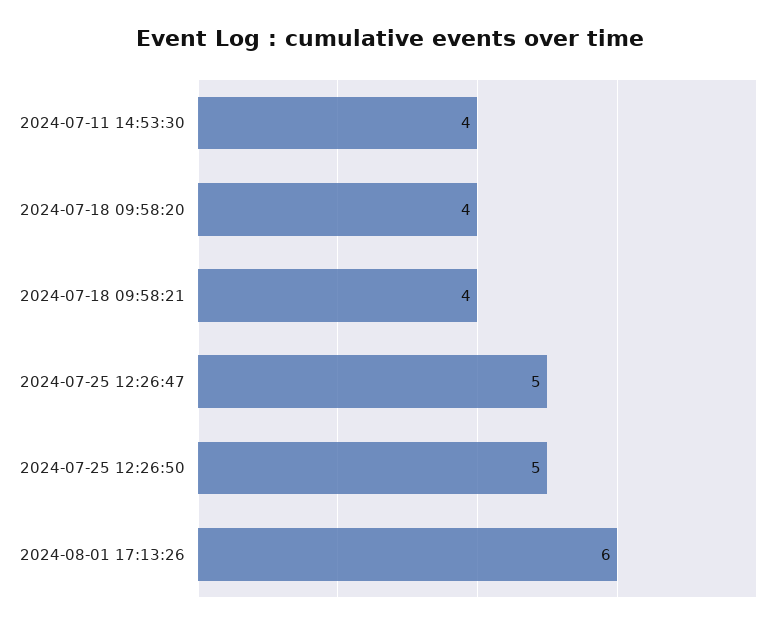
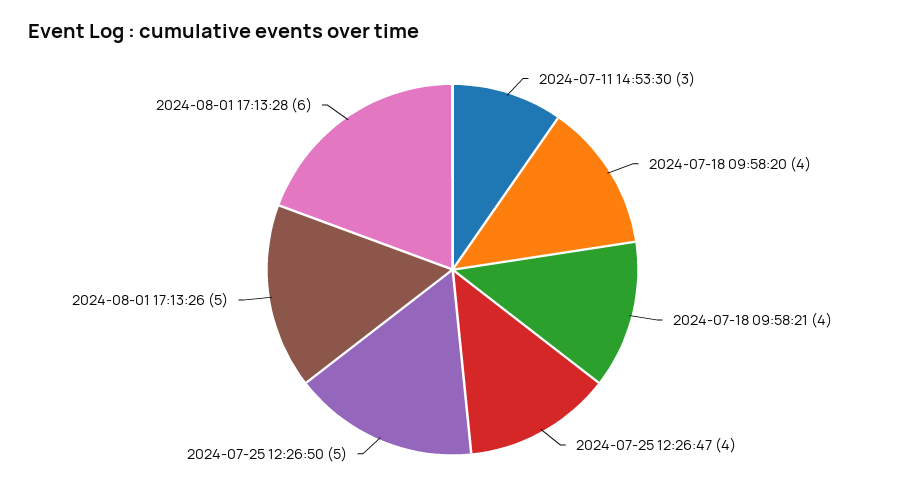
2024-07-11 14:53:30: 4 -> 3
2024-07-25 12:26:47: 5 -> 4
2024-08-01 17:13:26: 6 -> 5
2024-08-01 17:13:28: none -> 6

